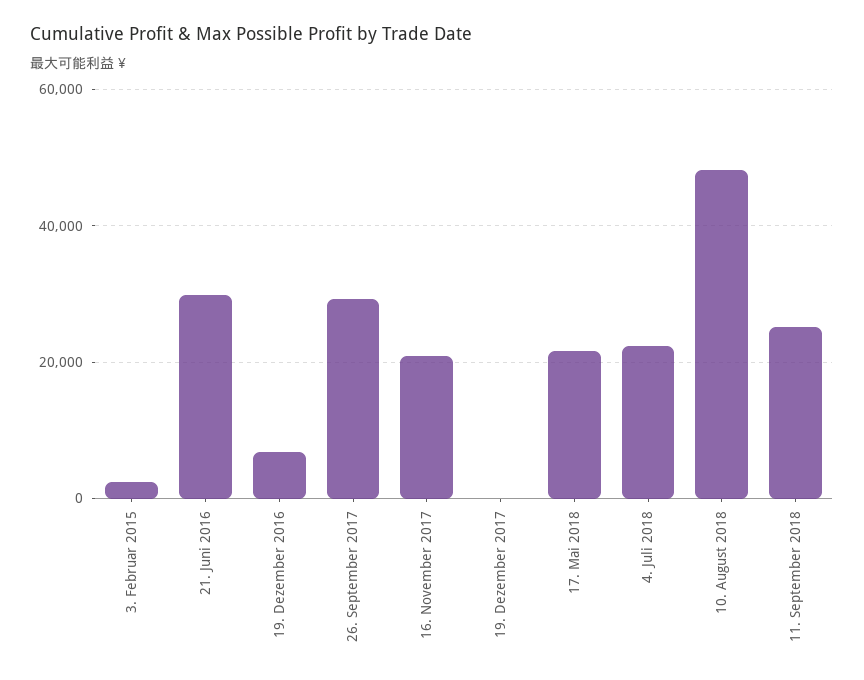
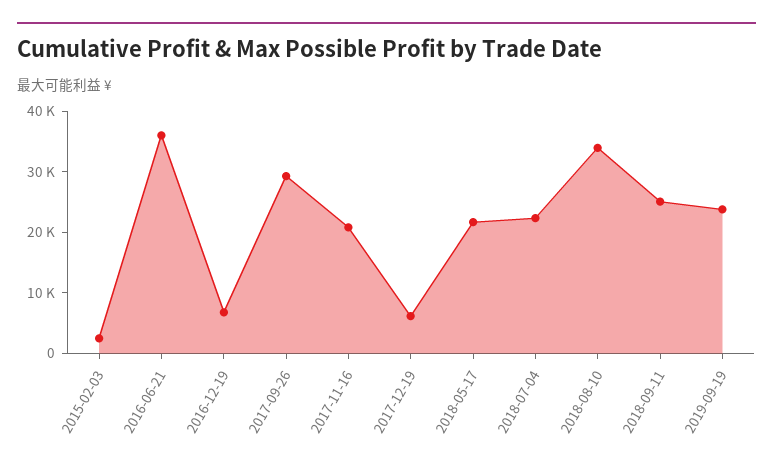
21. Juni 2016: 30000 -> 36000
19. Dezember 2017: 0 -> 6000
10. August 2018: 48000 -> 34000
2019-09-19: none -> 24000

